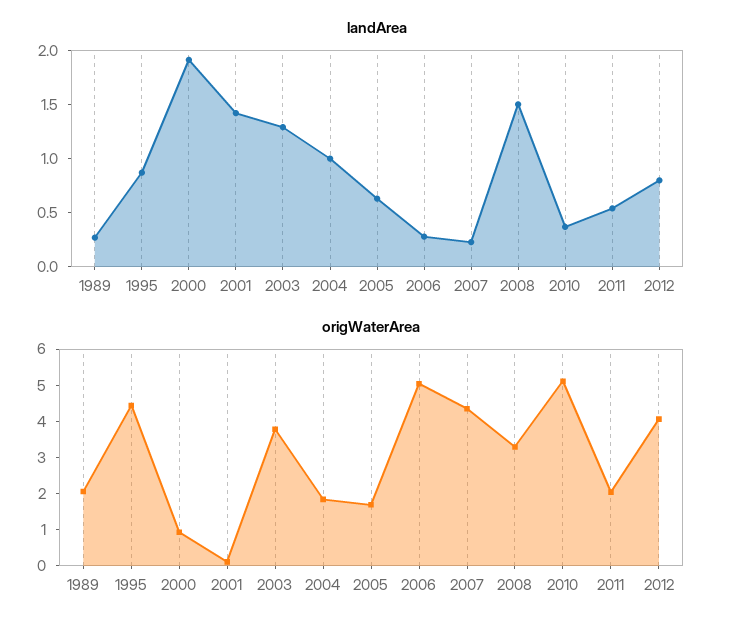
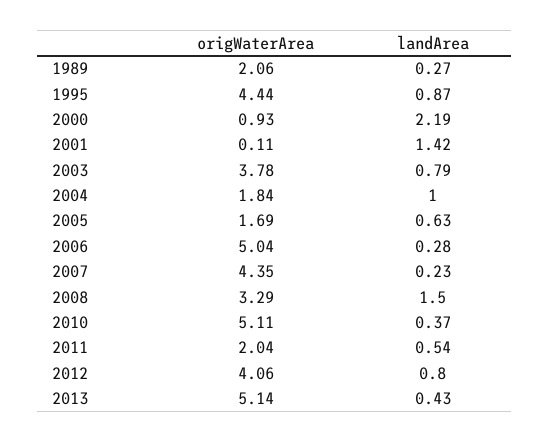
landArea, 2000: 1.9 -> 2.19
landArea, 2003: 1.3 -> 0.79
origWaterArea, 2013: none -> 5.14
landArea, 2013: none -> 0.43

